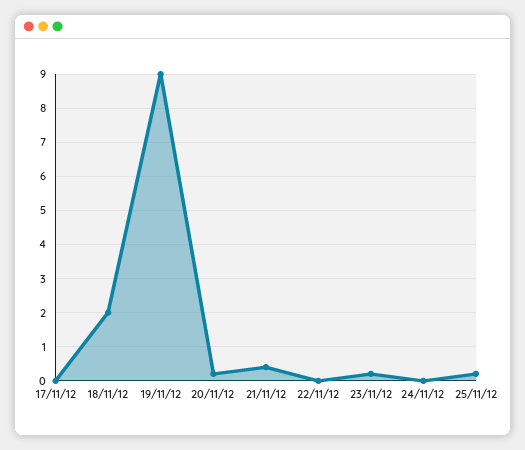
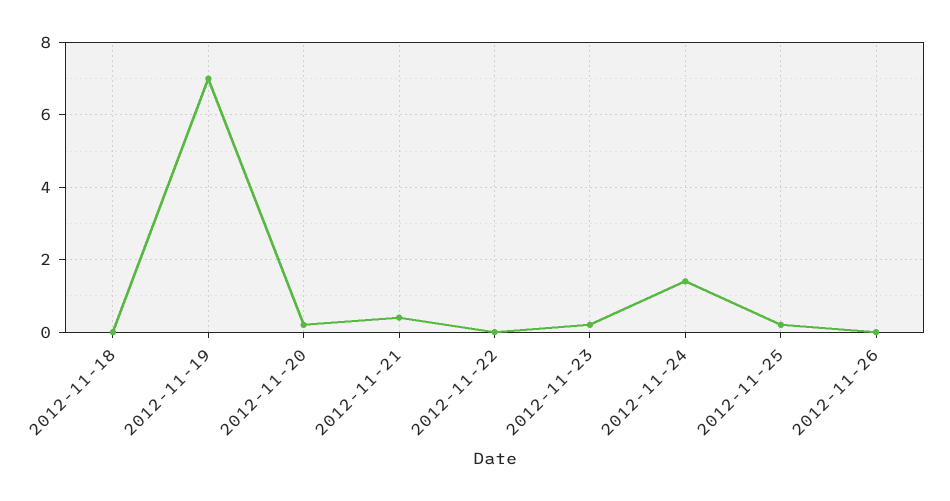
17/11/12: 0 -> none
18/11/12: 2 -> 0
19/11/12: 9 -> 7
24/11/12: 0 -> 1.5
2012-11-26: none -> 0

